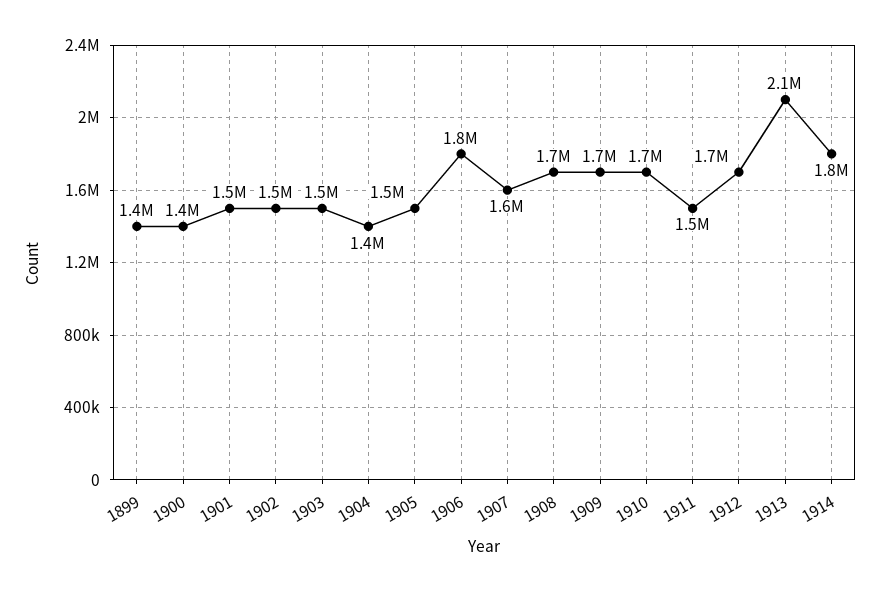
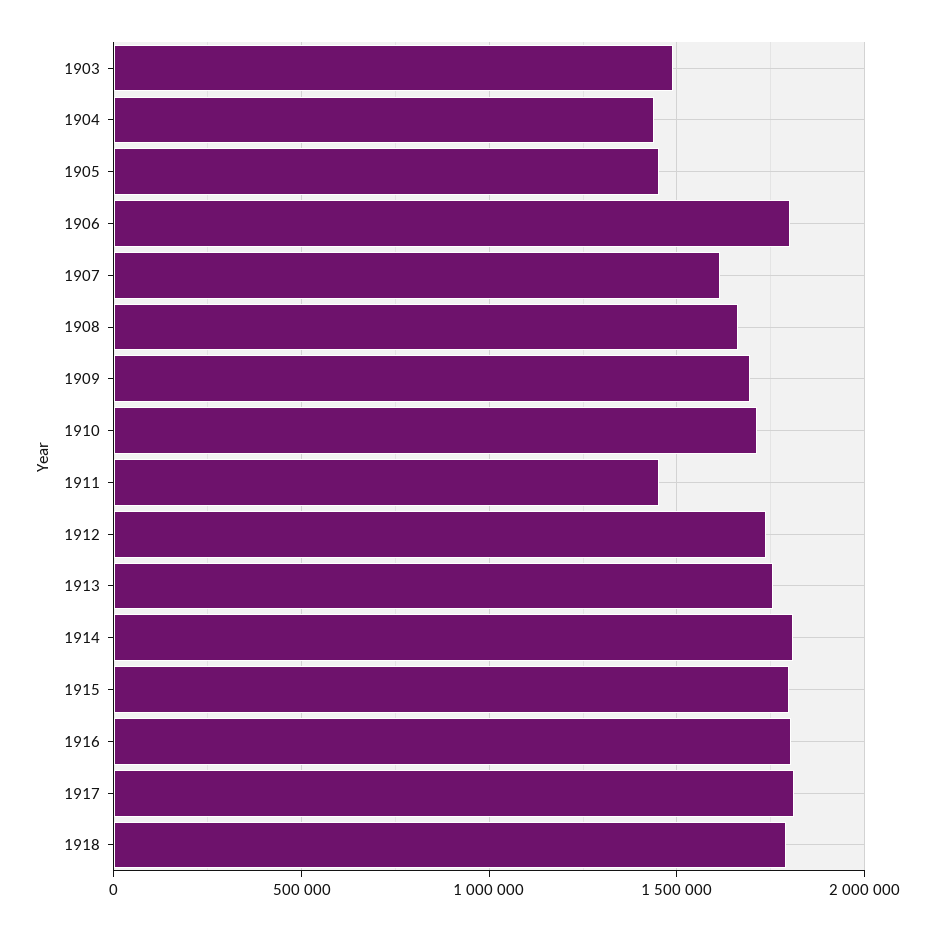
1899: 1400000 -> none
1900: 1400000 -> none
1901: 1500000 -> none
1902: 1500000 -> none
1913: 2100000 -> 1750000
1915: none -> 1800000
1916: none -> 1800000
1917: none -> 1800000
1918: none -> 1800000

